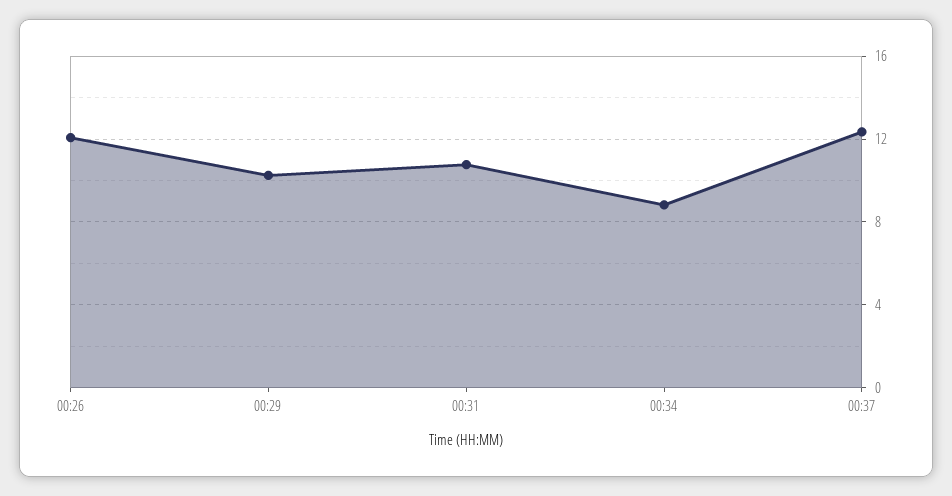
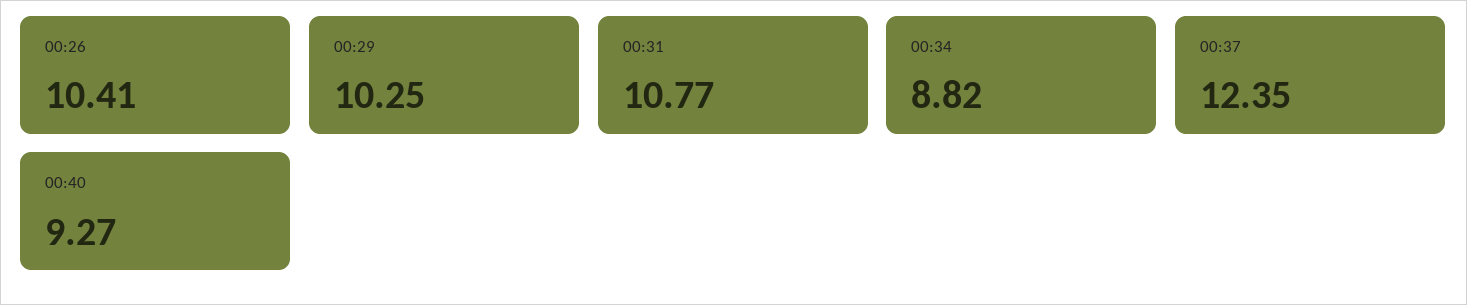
00:26: 12 -> 10.41
00:40: none -> 9.27

